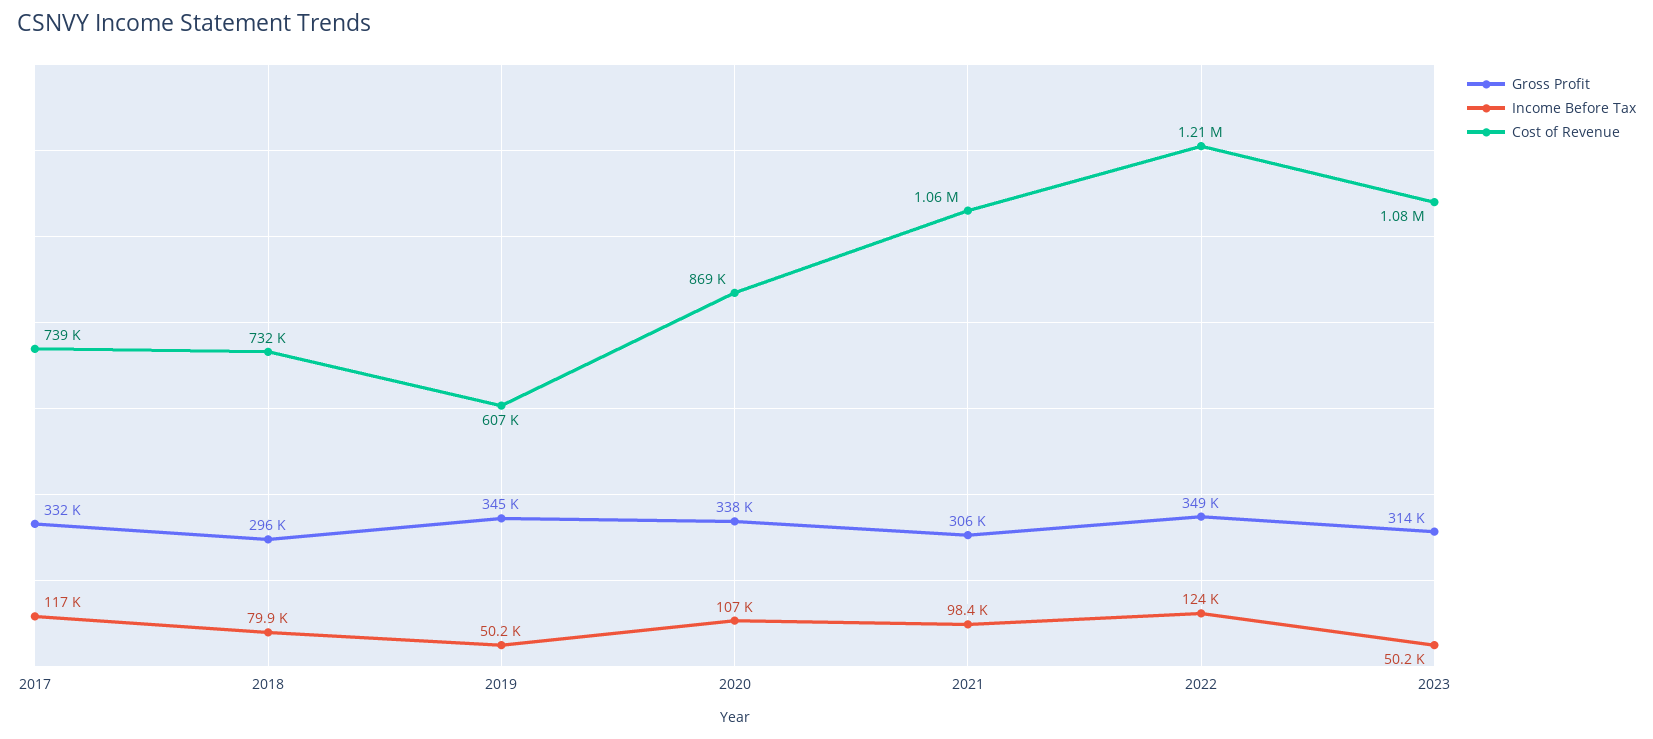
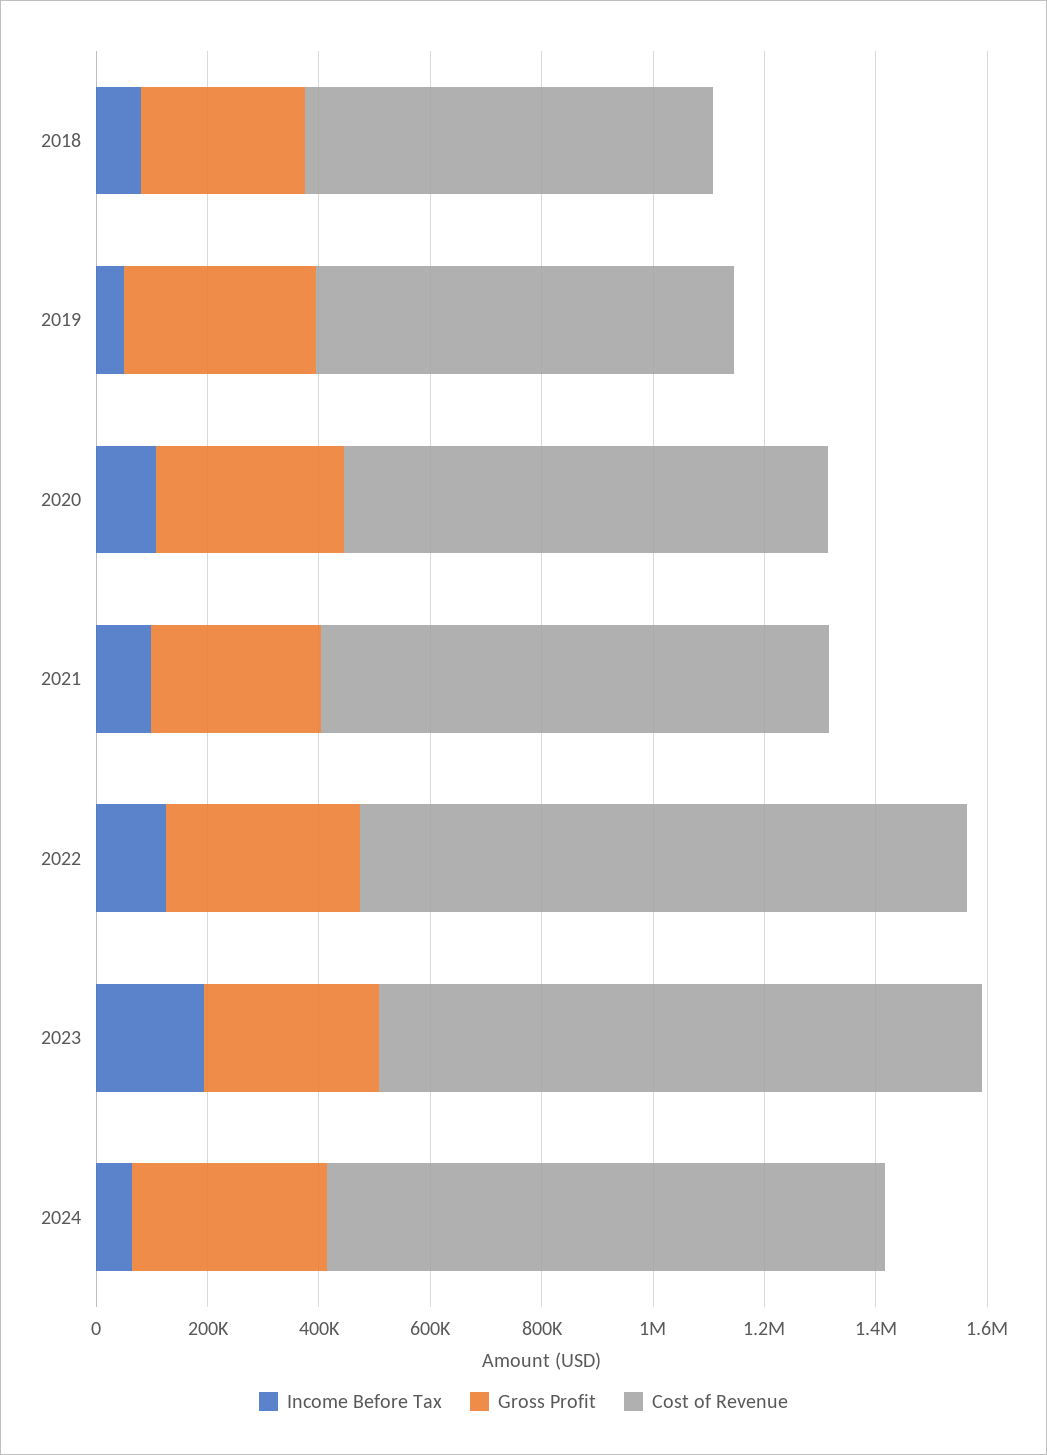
Gross Profit, 2017: 332000 -> none
Income Before Tax, 2017: 117000 -> none
Cost of Revenue, 2017: 739000 -> none
Cost of Revenue, 2019: 607000 -> 750000
Cost of Revenue, 2021: 1060000 -> 900000
Cost of Revenue, 2022: 1210000 -> 1100000
Income Before Tax, 2023: 50200 -> 200000
Income Before Tax, 2024: none -> 50000
Gross Profit, 2024: none -> 350000
Cost of Revenue, 2024: none -> 1000000

